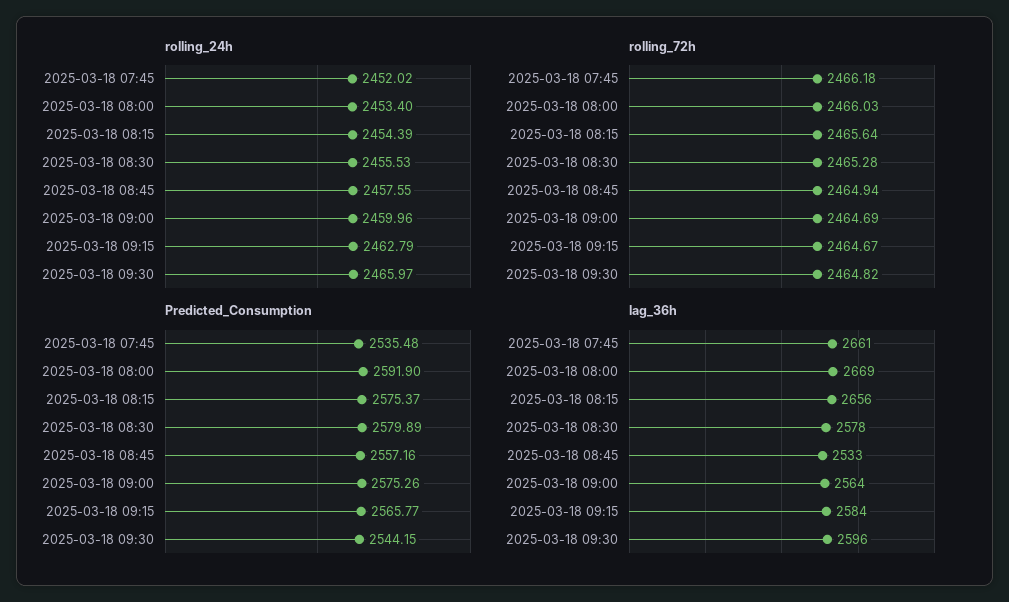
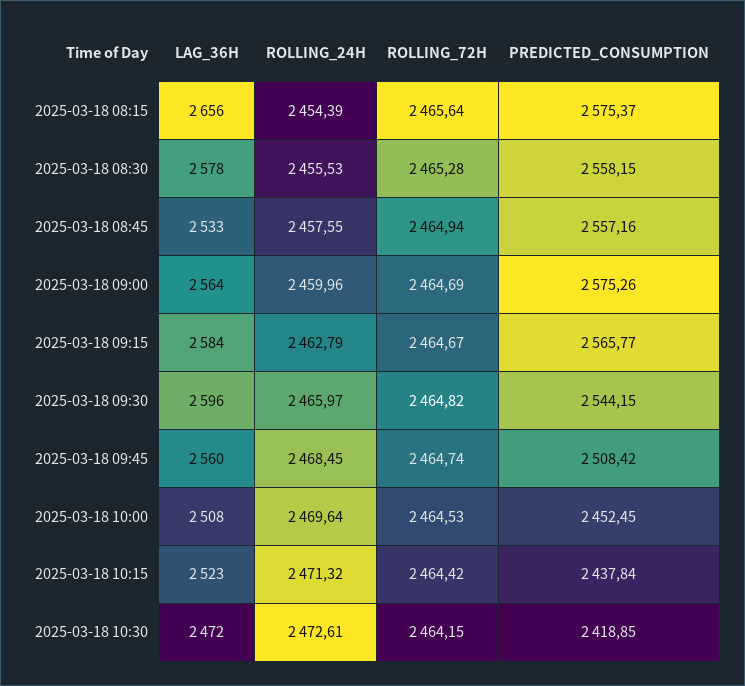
rolling_24h, 2025-03-18 07:45: 2452.02 -> none
rolling_24h, 2025-03-18 08:00: 2453.4 -> none
rolling_72h, 2025-03-18 07:45: 2466.18 -> none
rolling_72h, 2025-03-18 08:00: 2466.03 -> none
Predicted_Consumption, 2025-03-18 07:45: 2535.48 -> none
Predicted_Consumption, 2025-03-18 08:00: 2591.9 -> none
Predicted_Consumption, 2025-03-18 08:30: 2579.89 -> 2558.15
lag_36h, 2025-03-18 07:45: 2661 -> none
lag_36h, 2025-03-18 08:00: 2669 -> none
lag_36h, 2025-03-18 09:45: none -> 2560
rolling_24h, 2025-03-18 09:45: none -> 2468.45
rolling_72h, 2025-03-18 09:45: none -> 2464.74
Predicted_Consumption, 2025-03-18 09:45: none -> 2508.42
lag_36h, 2025-03-18 10:00: none -> 2508
rolling_24h, 2025-03-18 10:00: none -> 2469.64
rolling_72h, 2025-03-18 10:00: none -> 2464.53
Predicted_Consumption, 2025-03-18 10:00: none -> 2452.45
lag_36h, 2025-03-18 10:15: none -> 2523
rolling_24h, 2025-03-18 10:15: none -> 2471.32
rolling_72h, 2025-03-18 10:15: none -> 2464.42
Predicted_Consumption, 2025-03-18 10:15: none -> 2437.84
lag_36h, 2025-03-18 10:30: none -> 2472
rolling_24h, 2025-03-18 10:30: none -> 2472.61
rolling_72h, 2025-03-18 10:30: none -> 2464.15
Predicted_Consumption, 2025-03-18 10:30: none -> 2418.85

